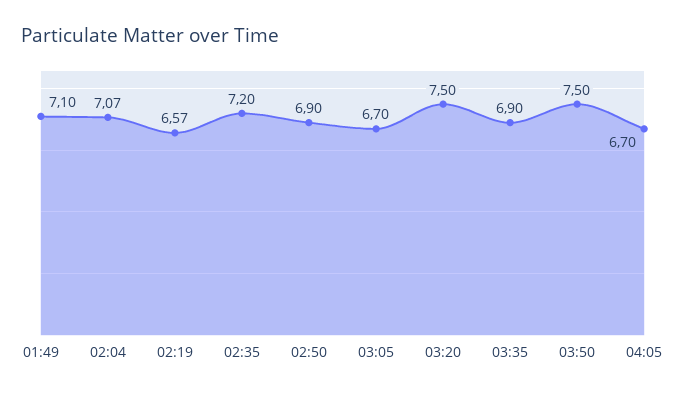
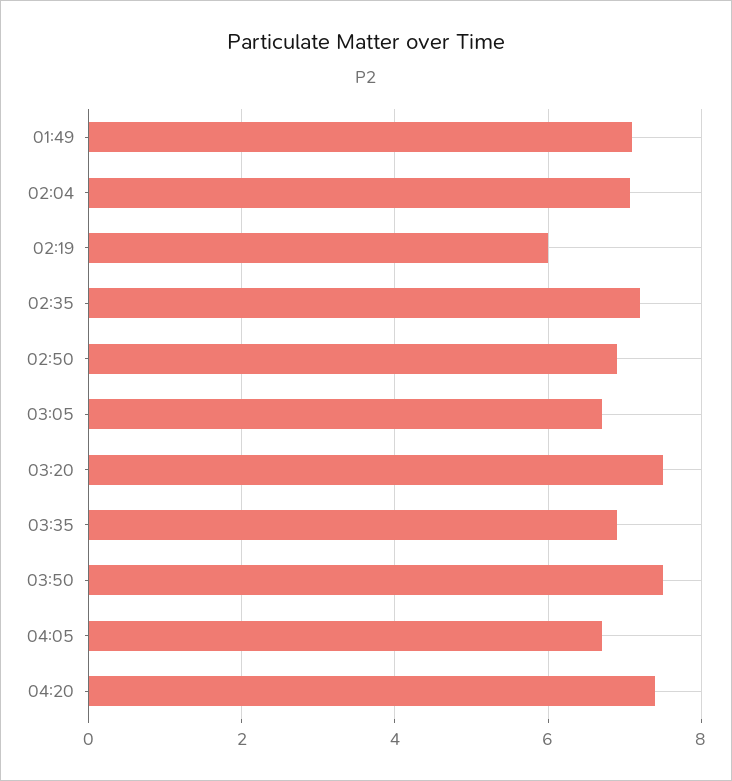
02:19: 6.57 -> 6
04:20: none -> 7.4

